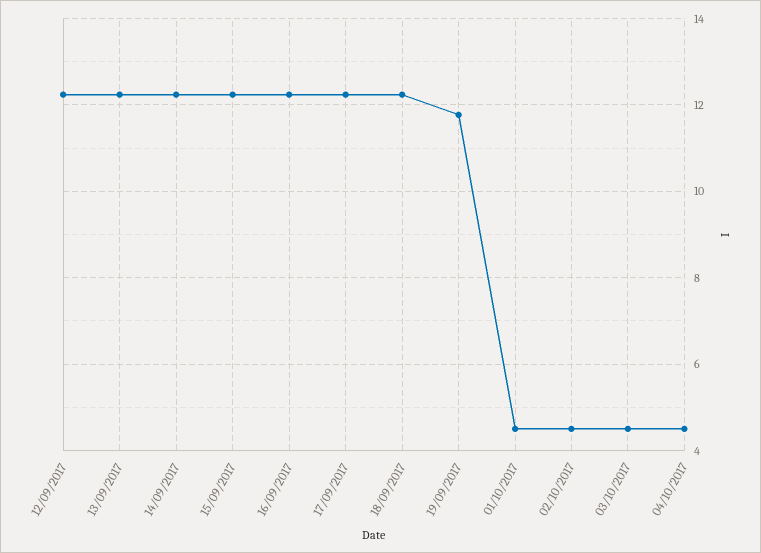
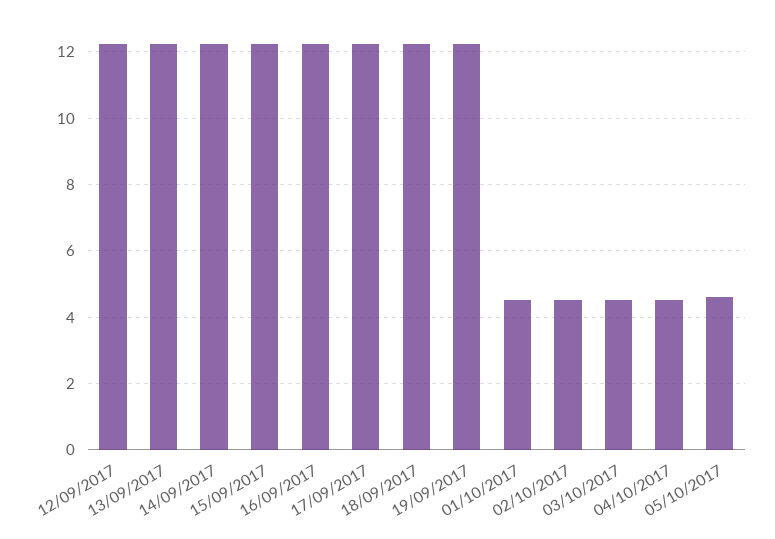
19/09/2017: 11.8 -> 12.2
05/10/2017: none -> 4.6

